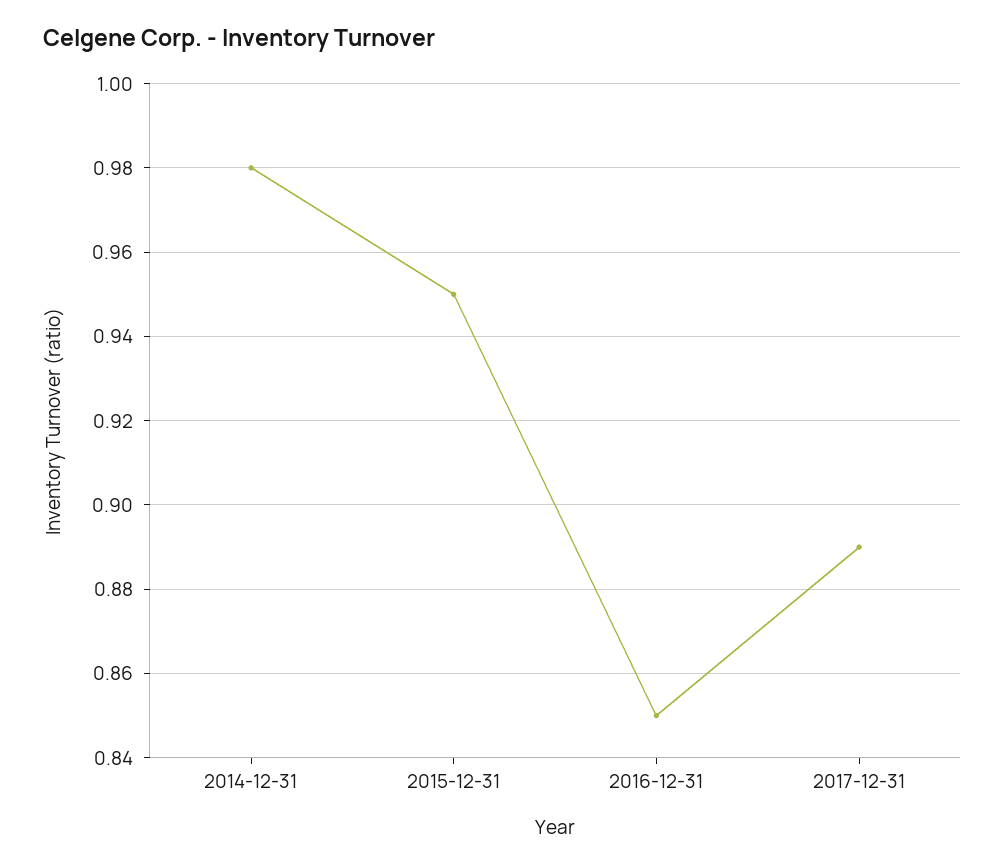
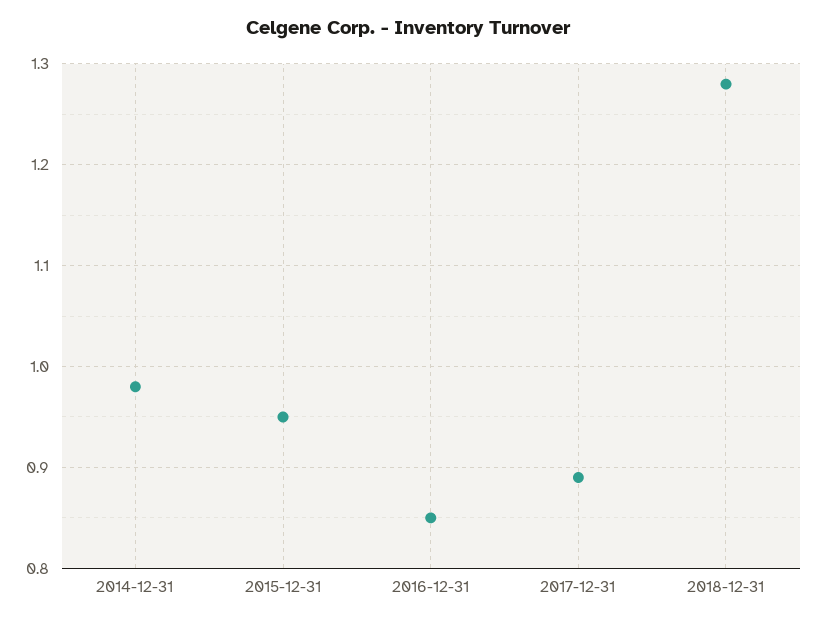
2018-12-31: none -> 1.28

